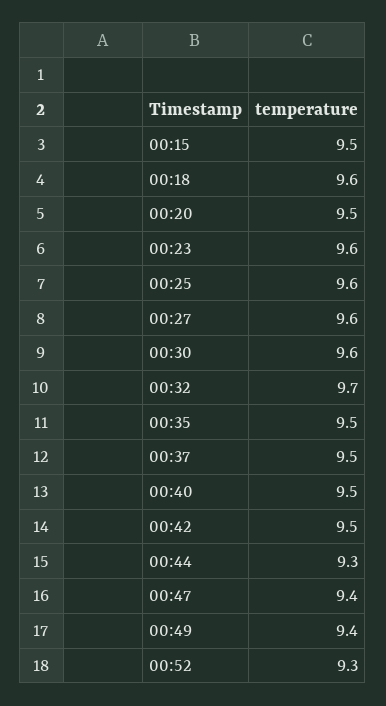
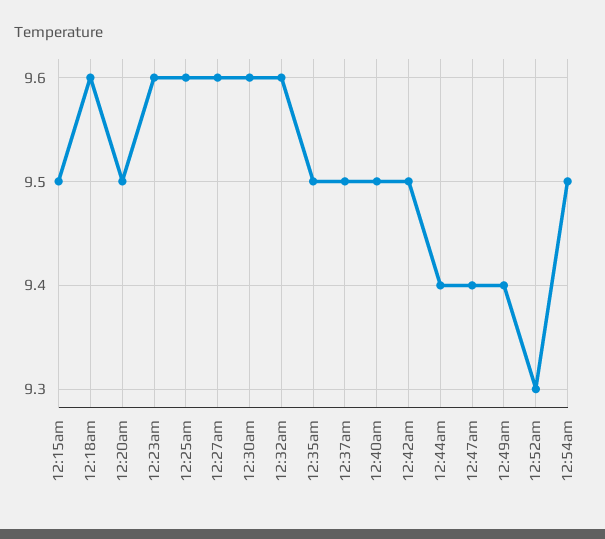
00:32: 9.7 -> 9.6
00:44: 9.3 -> 9.4
12:54am: none -> 9.5

